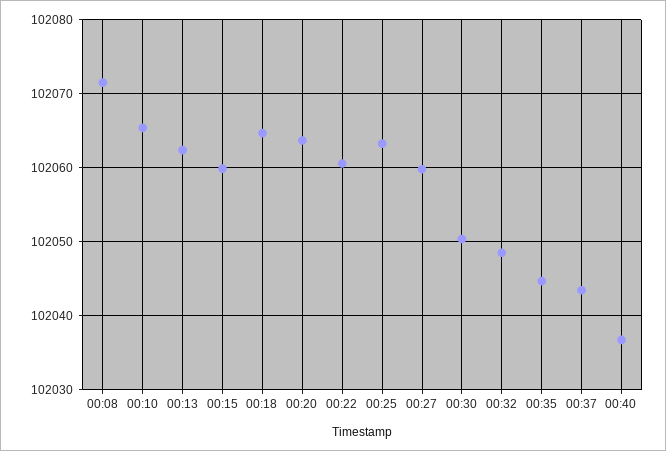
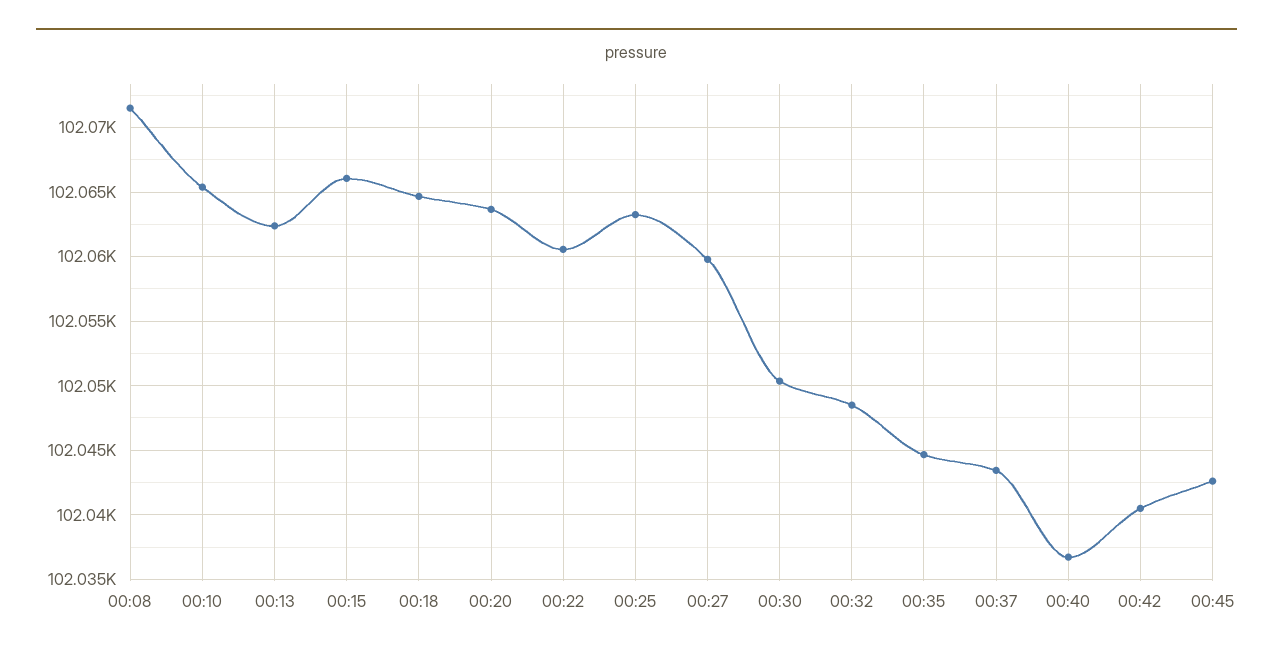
00:15: 102060 -> 102066
00:42: none -> 102040.5
00:45: none -> 102042.5

